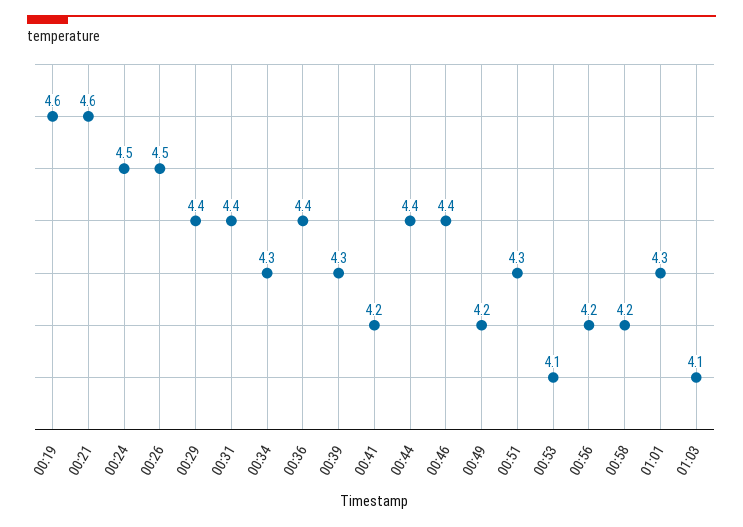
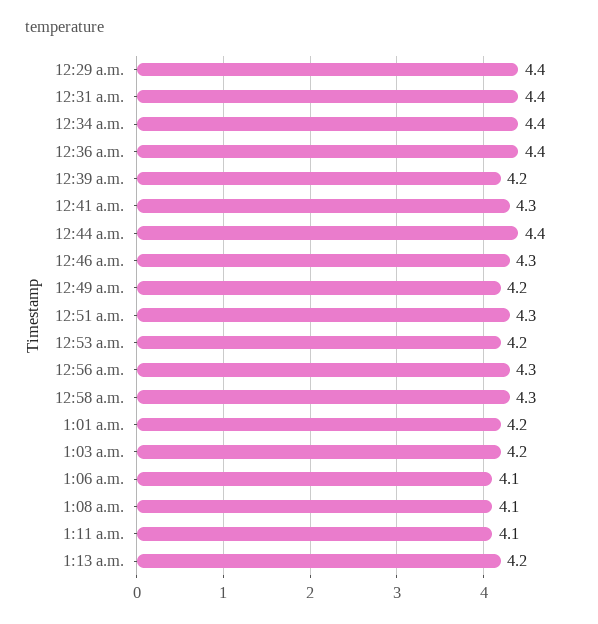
00:19: 4.6 -> none
00:21: 4.6 -> none
00:24: 4.5 -> none
00:26: 4.5 -> none
00:34: 4.3 -> 4.4
00:39: 4.3 -> 4.2
00:41: 4.2 -> 4.3
00:46: 4.4 -> 4.3
00:53: 4.1 -> 4.2
00:56: 4.2 -> 4.3
00:58: 4.2 -> 4.3
01:01: 4.3 -> 4.2
01:03: 4.1 -> 4.2
1:06 a.m.: none -> 4.1
1:08 a.m.: none -> 4.1
1:11 a.m.: none -> 4.1
1:13 a.m.: none -> 4.2

